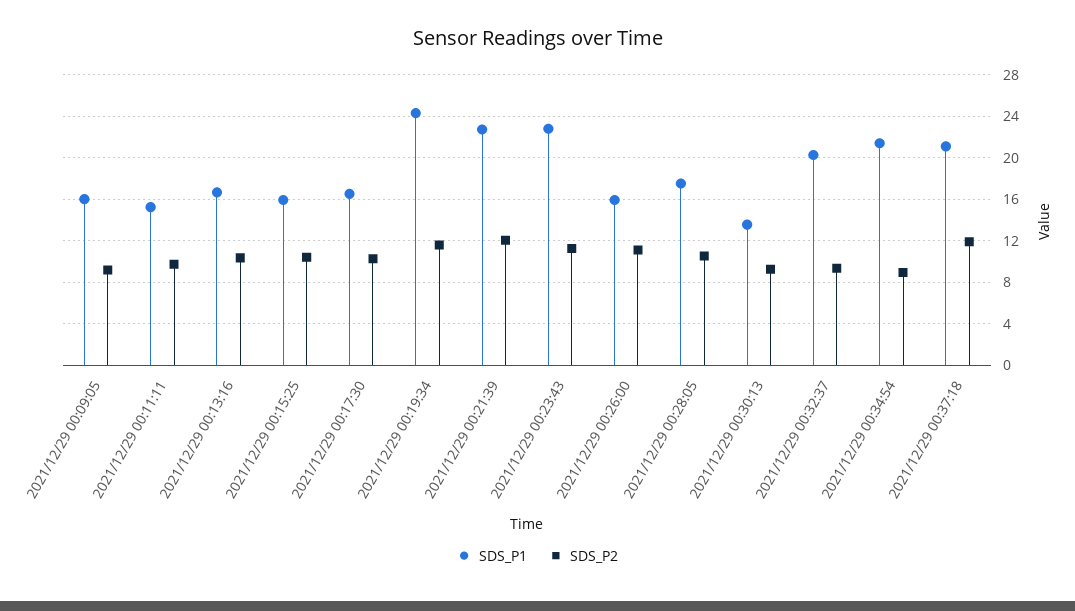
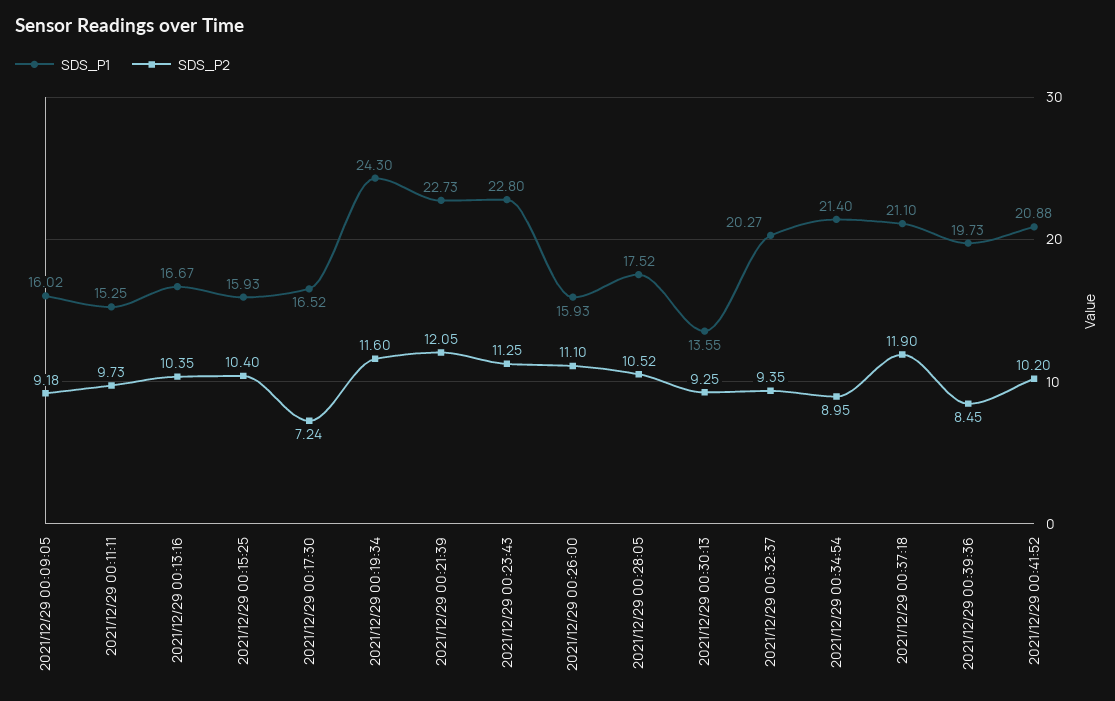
SDS_P2, 2021/12/29 00:17:30: 10 -> 7.24
SDS_P1, 2021/12/29 00:39:36: none -> 19.73
SDS_P2, 2021/12/29 00:39:36: none -> 8.45
SDS_P1, 2021/12/29 00:41:52: none -> 20.88
SDS_P2, 2021/12/29 00:41:52: none -> 10.2

